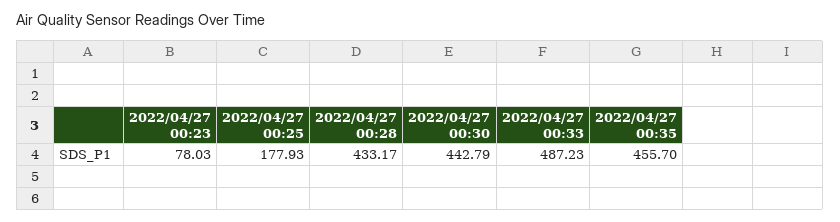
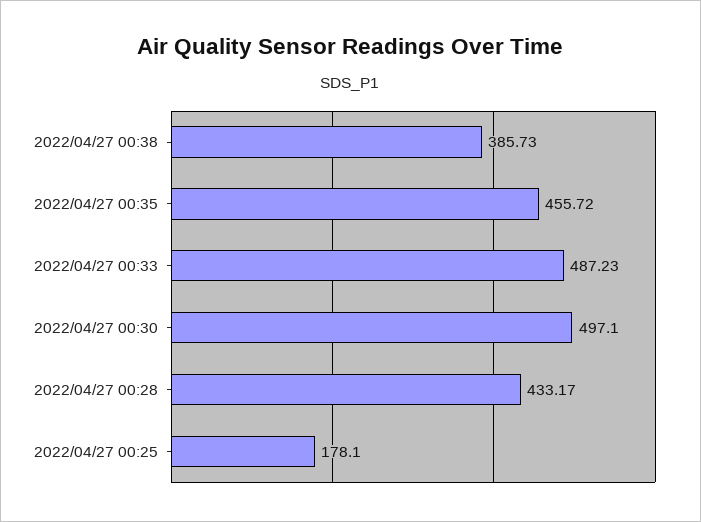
2022/04/27 00:23: 78.03 -> none
2022/04/27 00:25: 177.93 -> 178.1
2022/04/27 00:30: 442.79 -> 497.1
2022/04/27 00:35: 455.7 -> 455.72
2022/04/27 00:38: none -> 385.73

